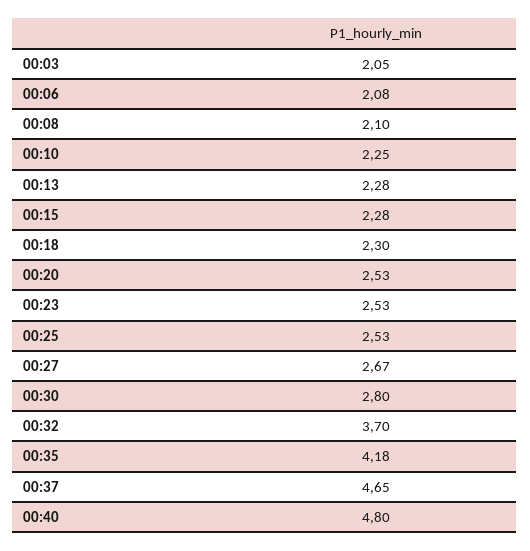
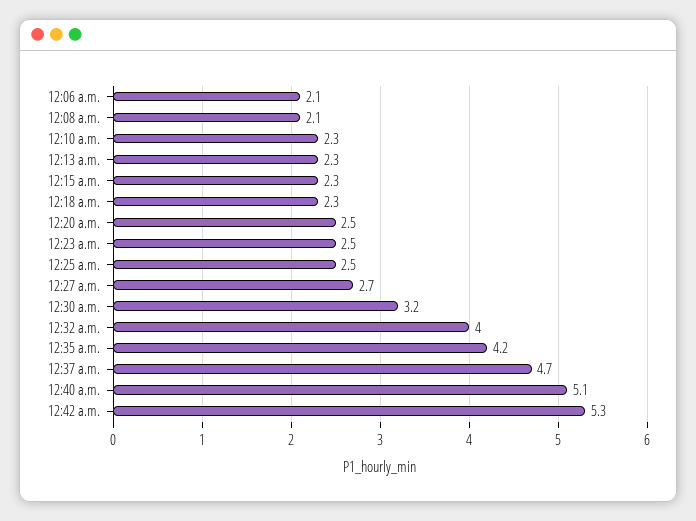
00:03: 2.05 -> none
00:30: 2.8 -> 3.2
00:32: 3.7 -> 4
00:40: 4.8 -> 5.1
12:42 a.m.: none -> 5.3

